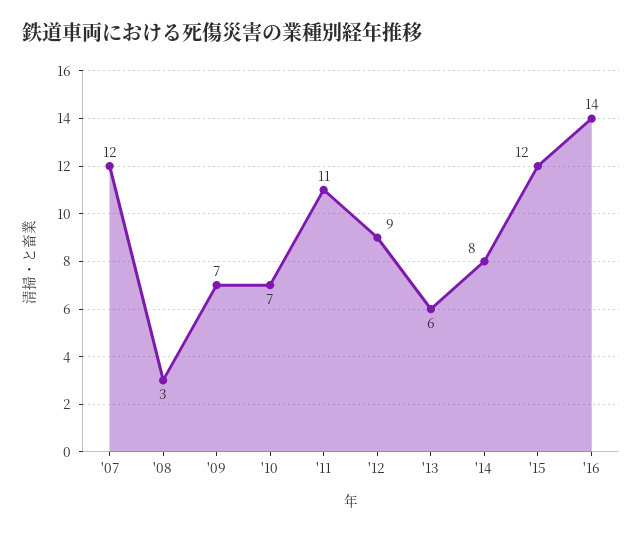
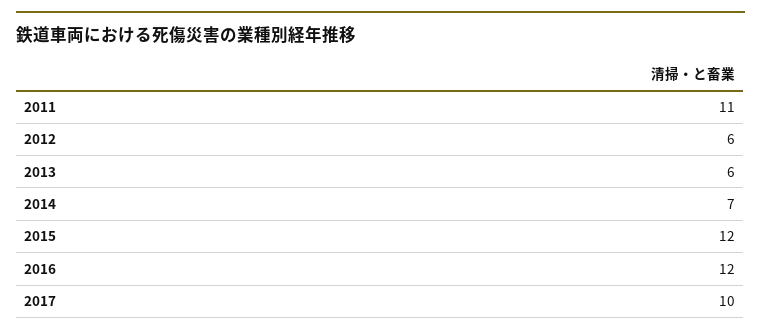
'07: 12 -> none
'08: 3 -> none
'09: 7 -> none
'10: 7 -> none
'12: 9 -> 6
'14: 8 -> 7
'16: 14 -> 12
2017: none -> 10

